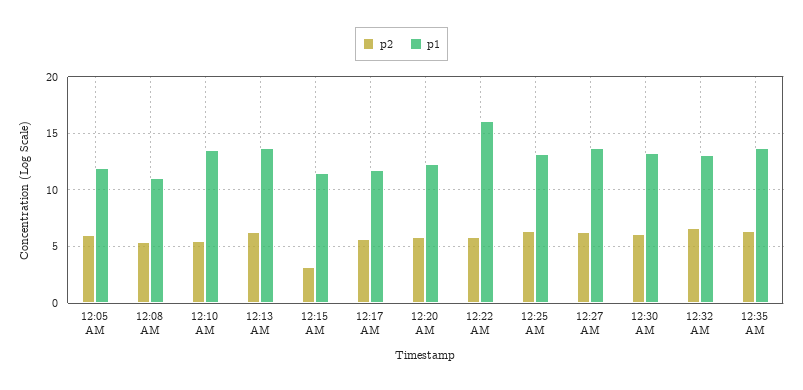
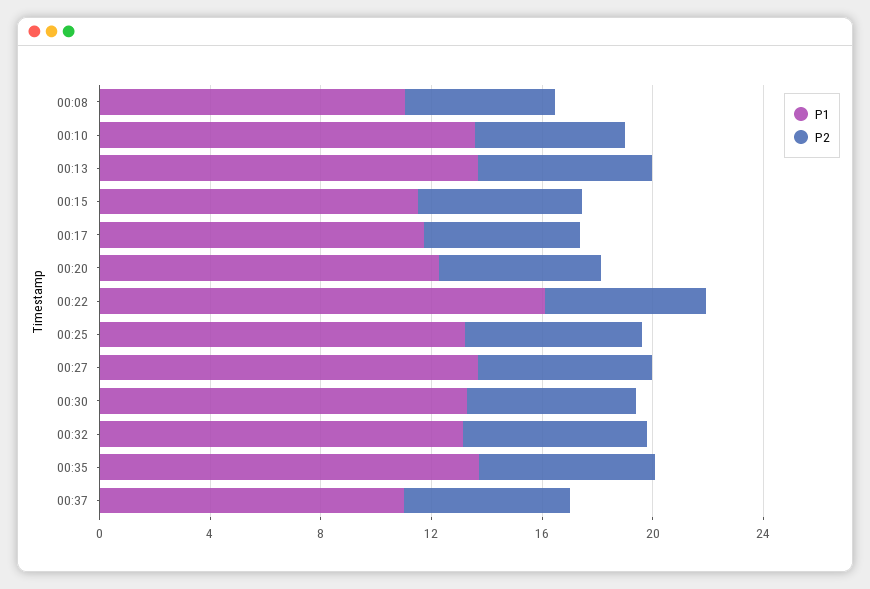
p2, 12:05 AM: 6 -> none
p1, 12:05 AM: 12 -> none
p2, 12:15 AM: 3 -> 6
p1, 00:37: none -> 11
p2, 00:37: none -> 6

